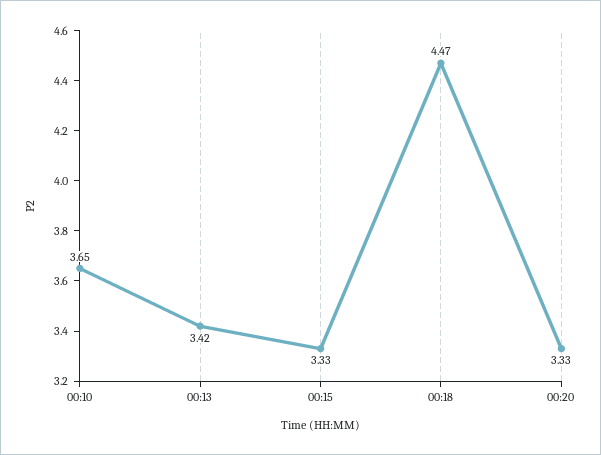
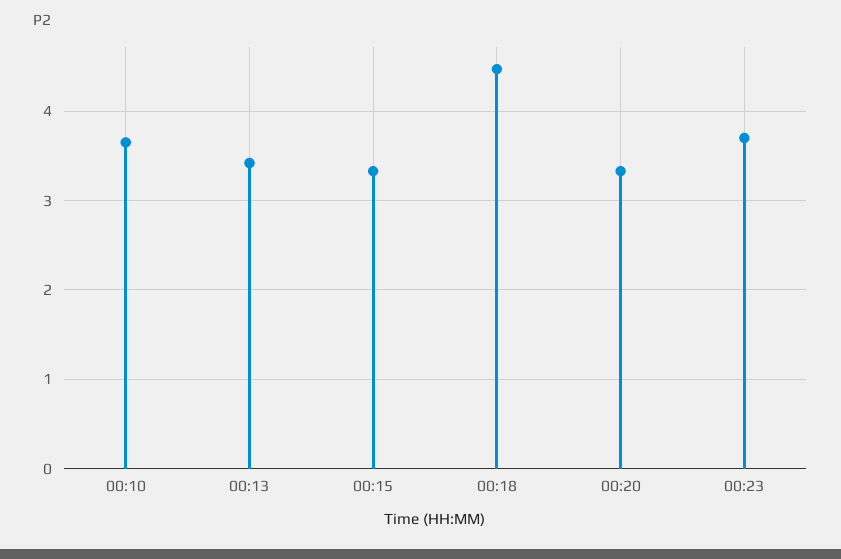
00:23: none -> 3.7

